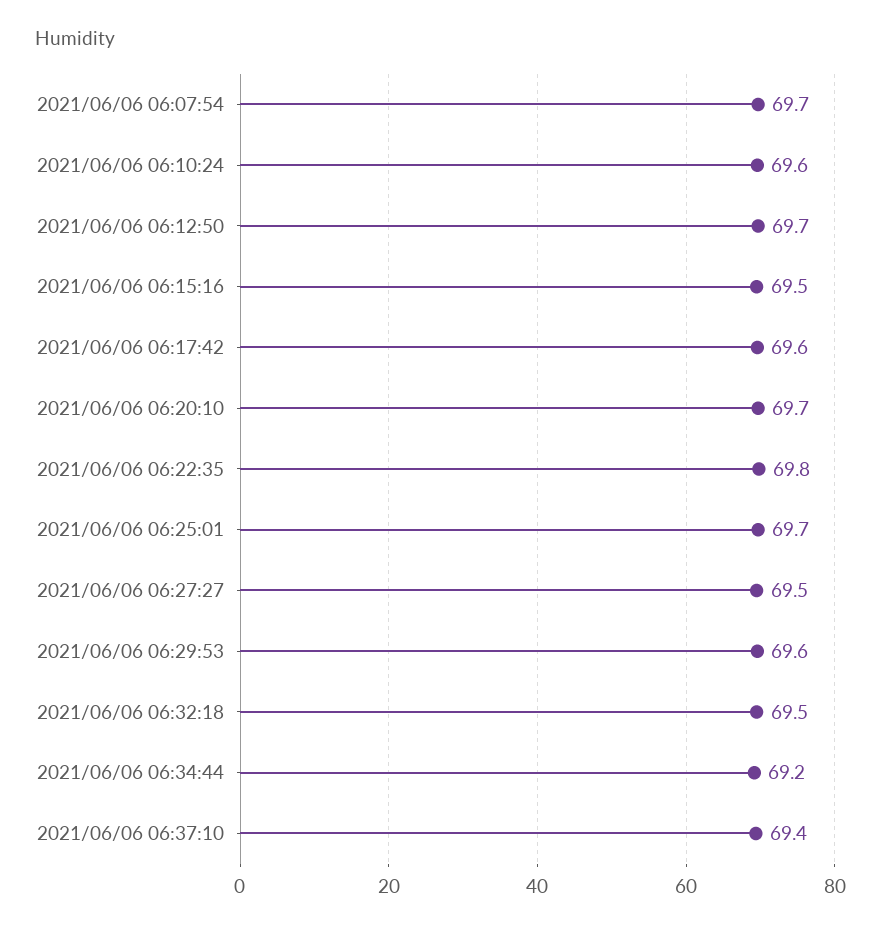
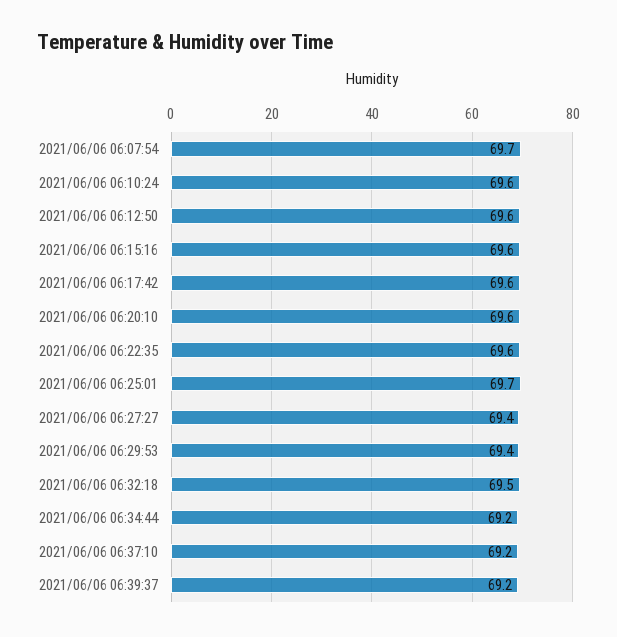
2021/06/06 06:12:50: 69.7 -> 69.6
2021/06/06 06:15:16: 69.5 -> 69.6
2021/06/06 06:20:10: 69.7 -> 69.6
2021/06/06 06:22:35: 69.8 -> 69.6
2021/06/06 06:27:27: 69.5 -> 69.4
2021/06/06 06:29:53: 69.6 -> 69.4
2021/06/06 06:37:10: 69.4 -> 69.2
2021/06/06 06:39:37: none -> 69.2

